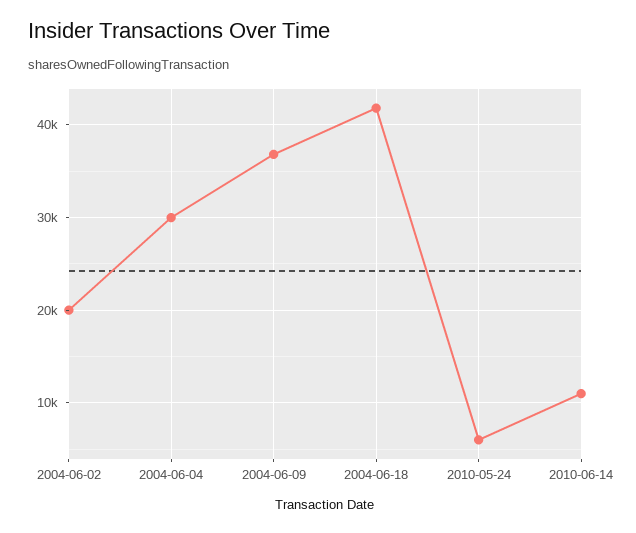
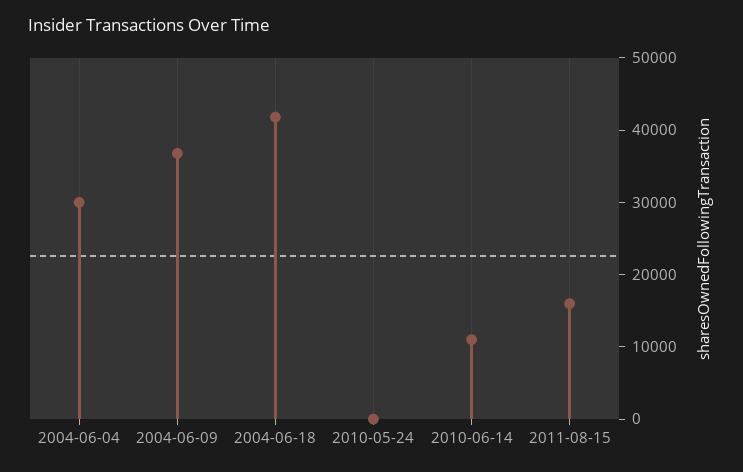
2004-06-02: 20000 -> none
2010-05-24: 6000 -> 0
2011-08-15: none -> 16000

